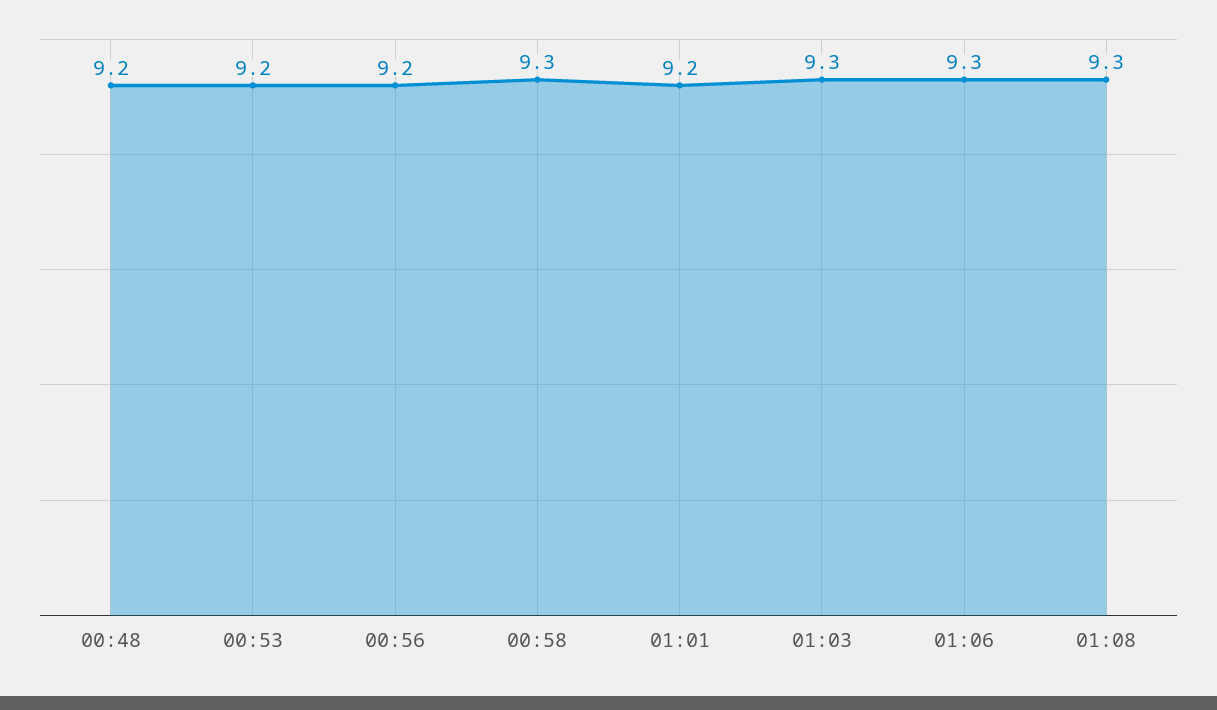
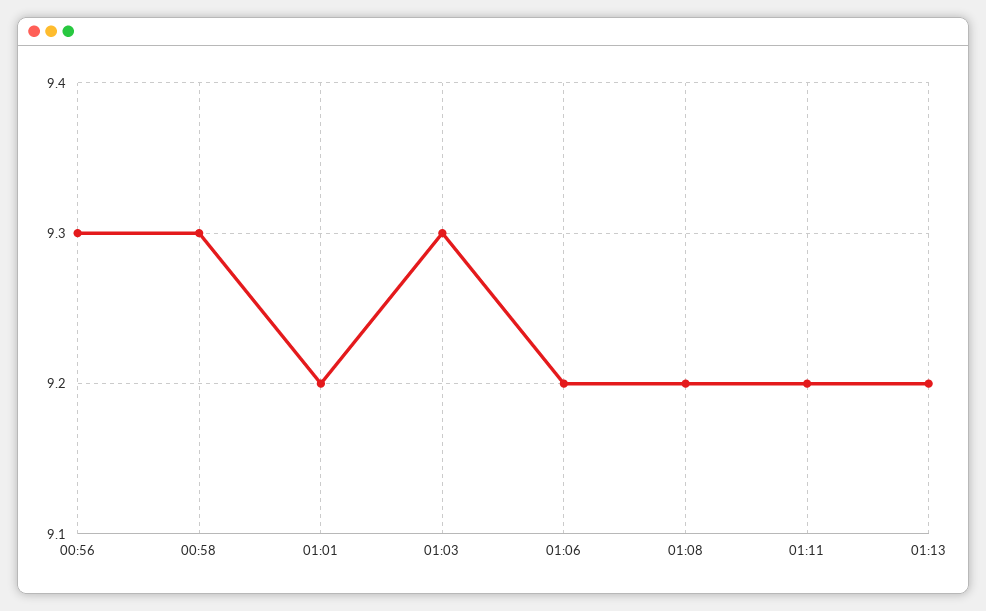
00:48: 9.2 -> none
00:53: 9.2 -> none
00:56: 9.2 -> 9.3
01:06: 9.3 -> 9.2
01:08: 9.3 -> 9.2
01:11: none -> 9.2
01:13: none -> 9.2

